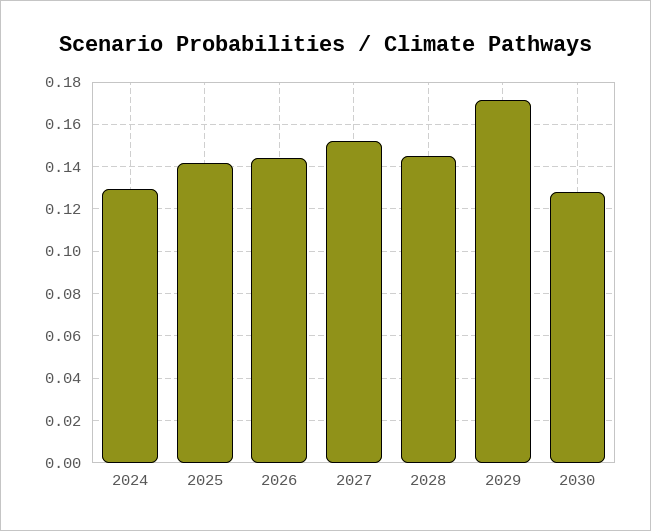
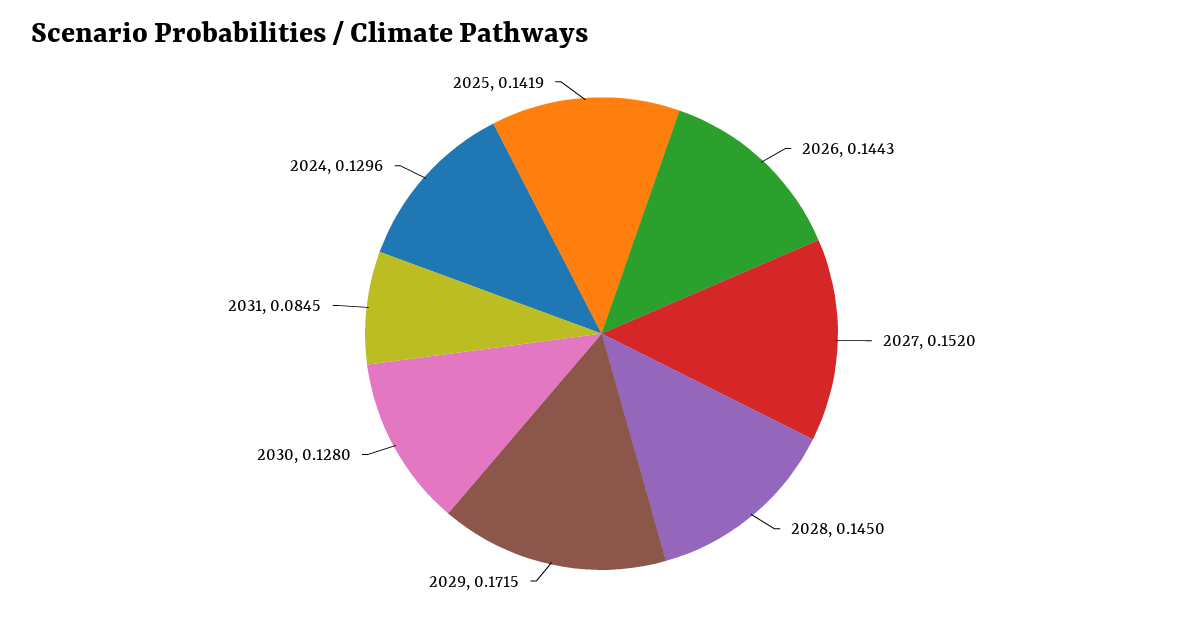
2031: none -> 0.0845

